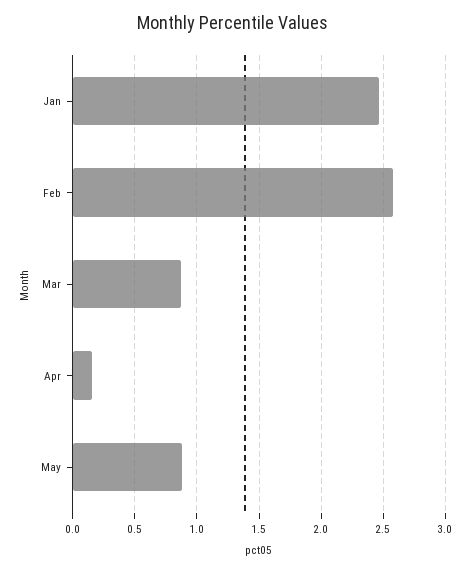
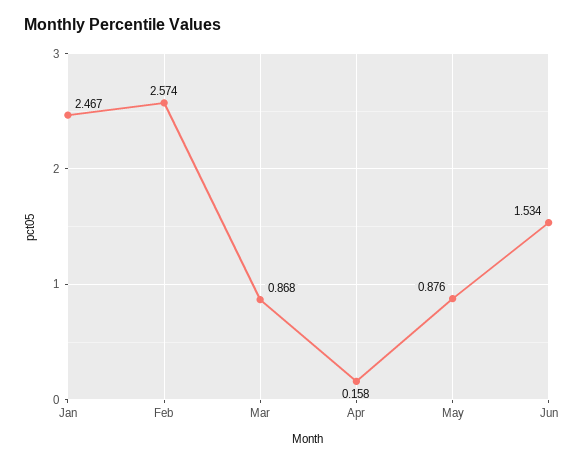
Jun: none -> 1.534

